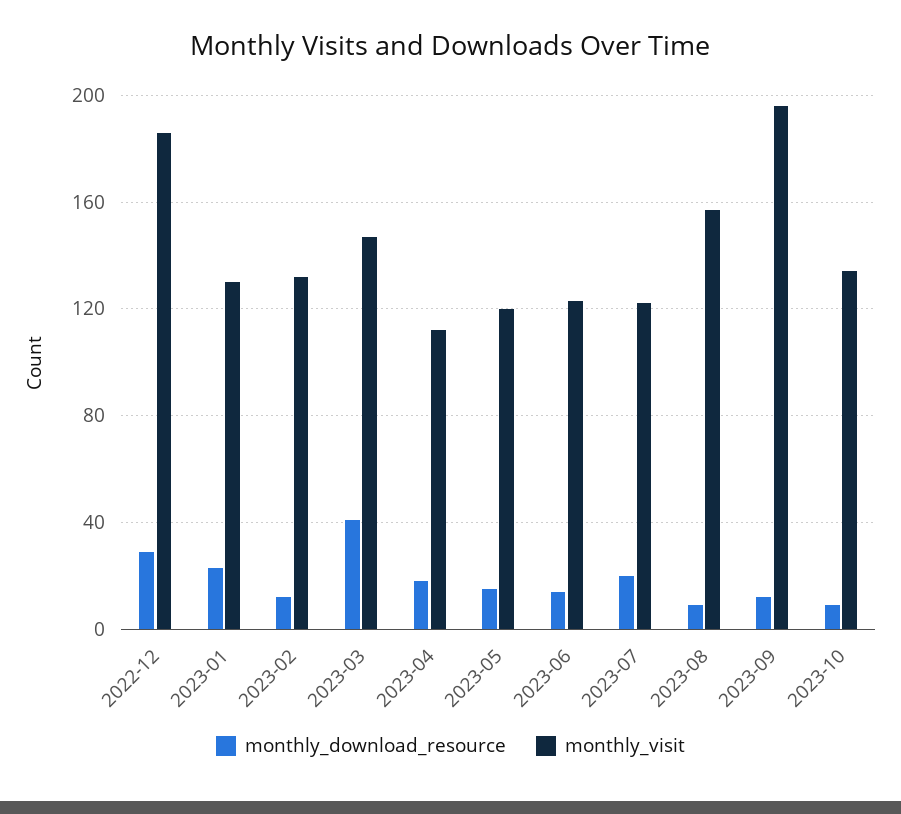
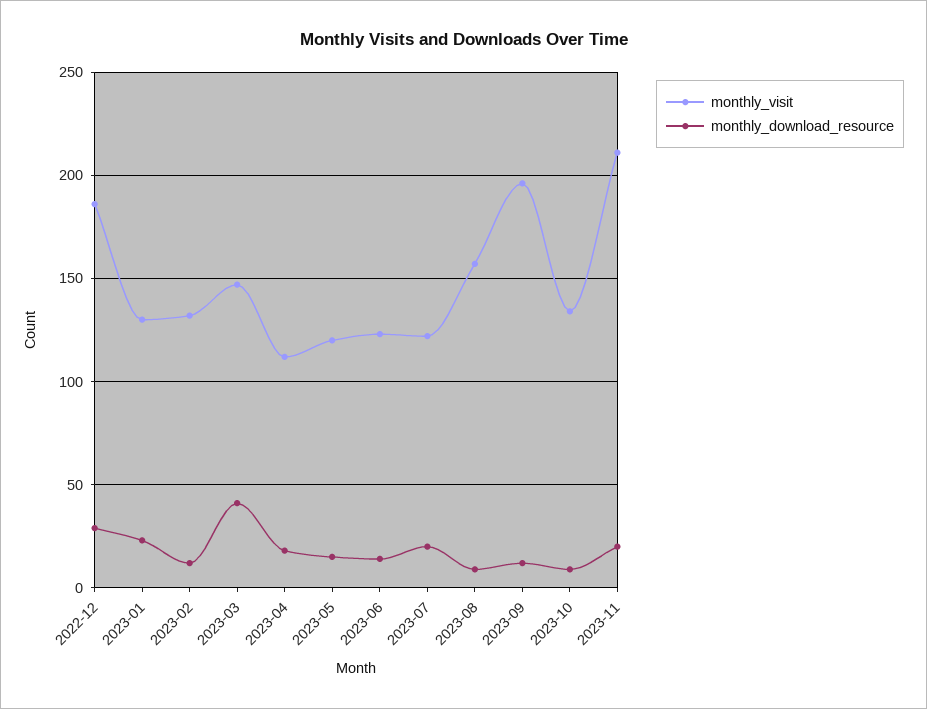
monthly_visit, 2023-11: none -> 210
monthly_download_resource, 2023-11: none -> 20

